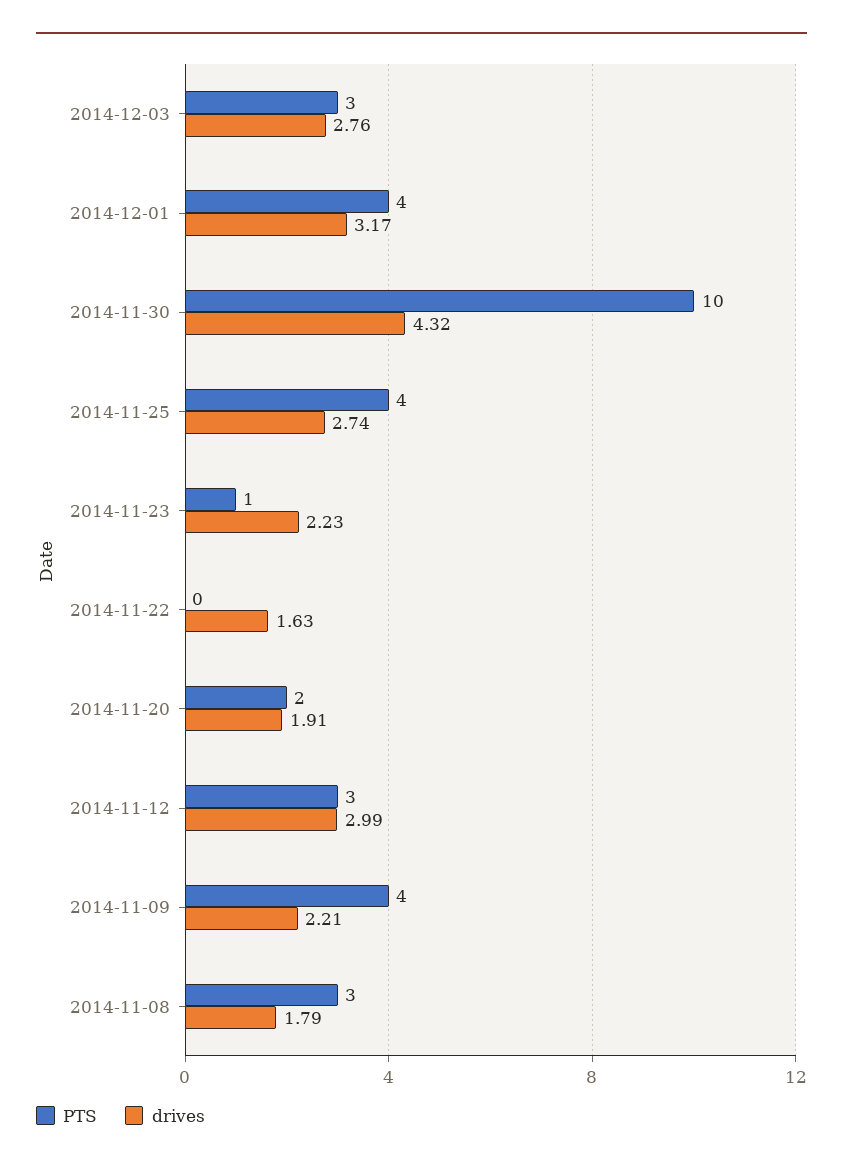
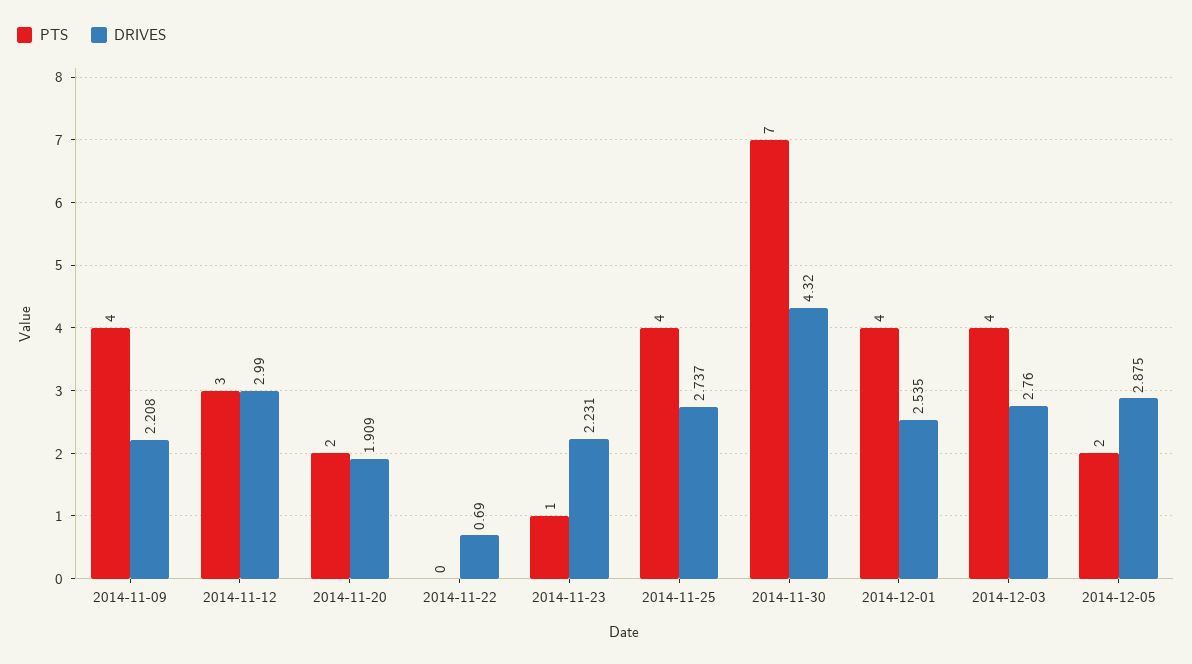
PTS, 2014-12-03: 3 -> 4
drives, 2014-12-01: 3.17 -> 2.535
PTS, 2014-11-30: 10 -> 7
drives, 2014-11-22: 1.63 -> 0.69
PTS, 2014-11-08: 3 -> none
drives, 2014-11-08: 1.79 -> none
PTS, 2014-12-05: none -> 2
drives, 2014-12-05: none -> 2.875

